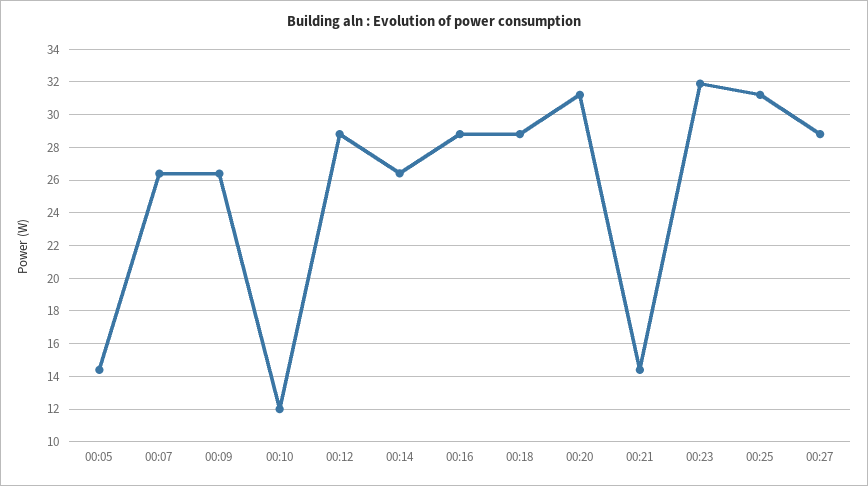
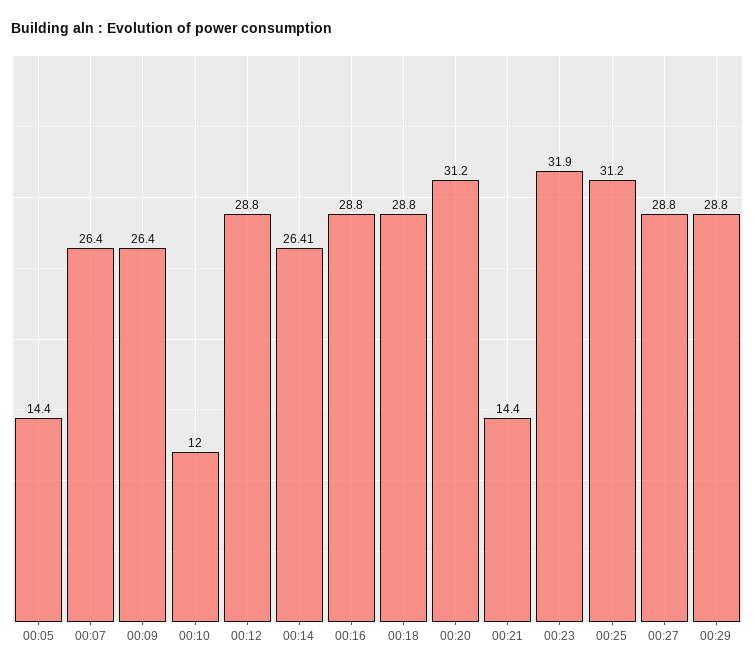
00:29: none -> 28.8

